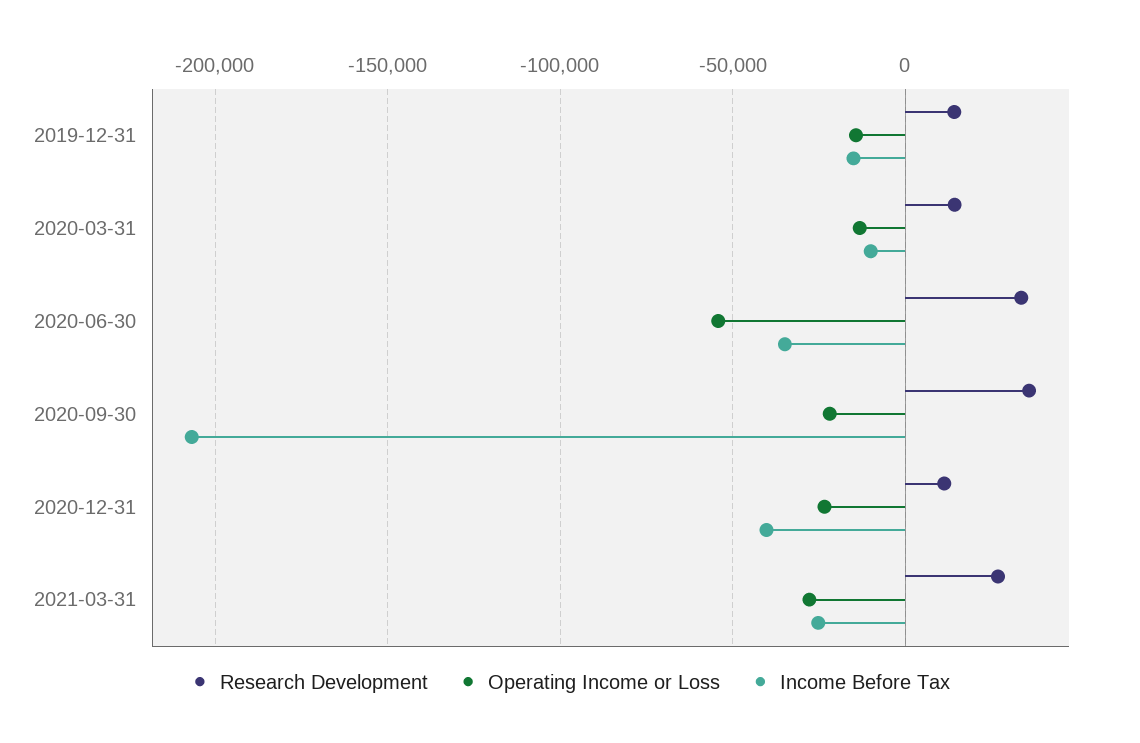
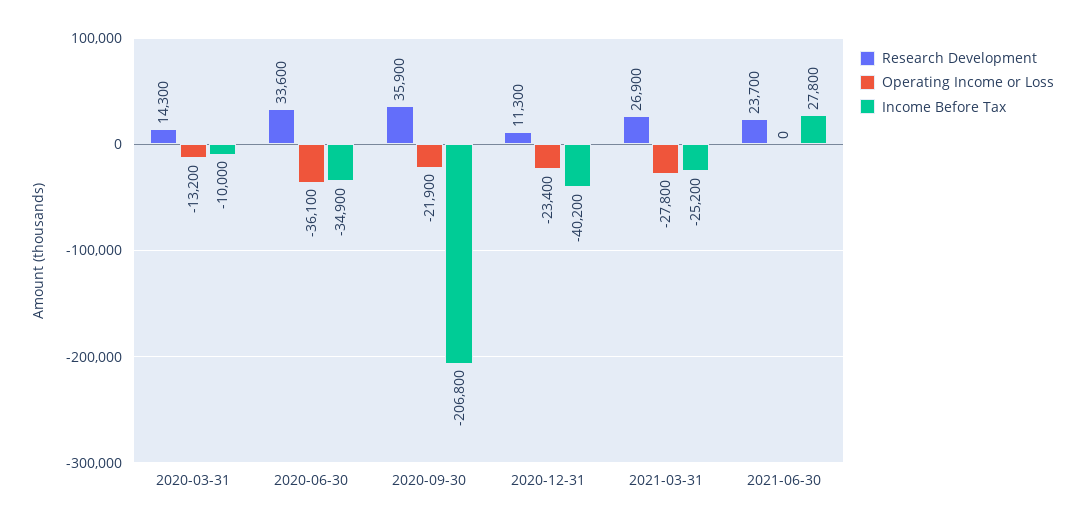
Research Development, 2019-12-31: 15000 -> none
Operating Income or Loss, 2019-12-31: -15000 -> none
Income Before Tax, 2019-12-31: -15000 -> none
Operating Income or Loss, 2020-06-30: -55000 -> -36100
Research Development, 2021-06-30: none -> 23700
Operating Income or Loss, 2021-06-30: none -> 0
Income Before Tax, 2021-06-30: none -> 27800

